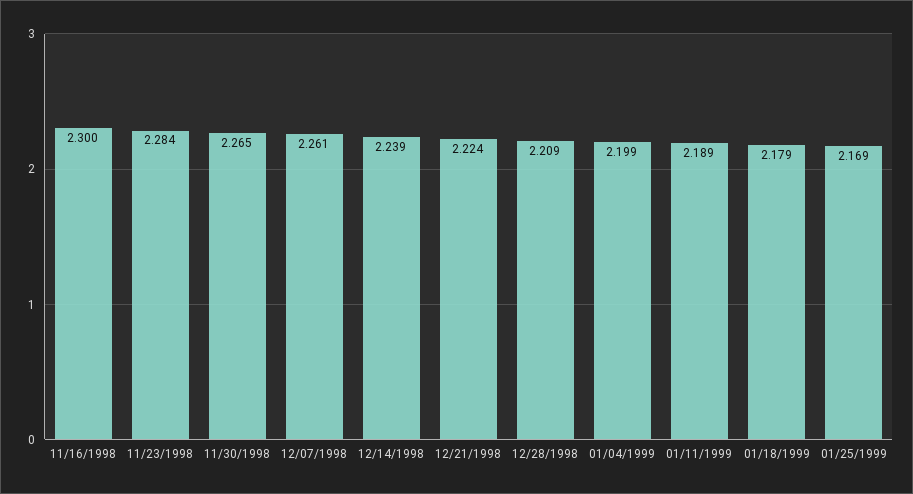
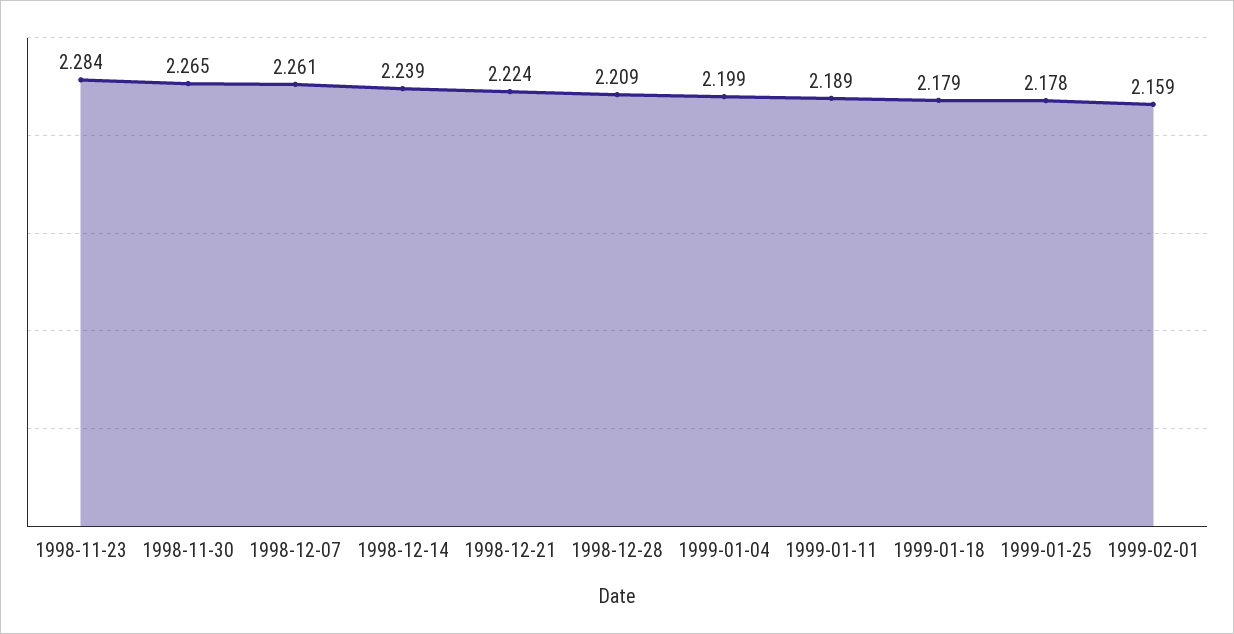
11/16/1998: 2.3 -> none
01/25/1999: 2.169 -> 2.178
1999-02-01: none -> 2.159

